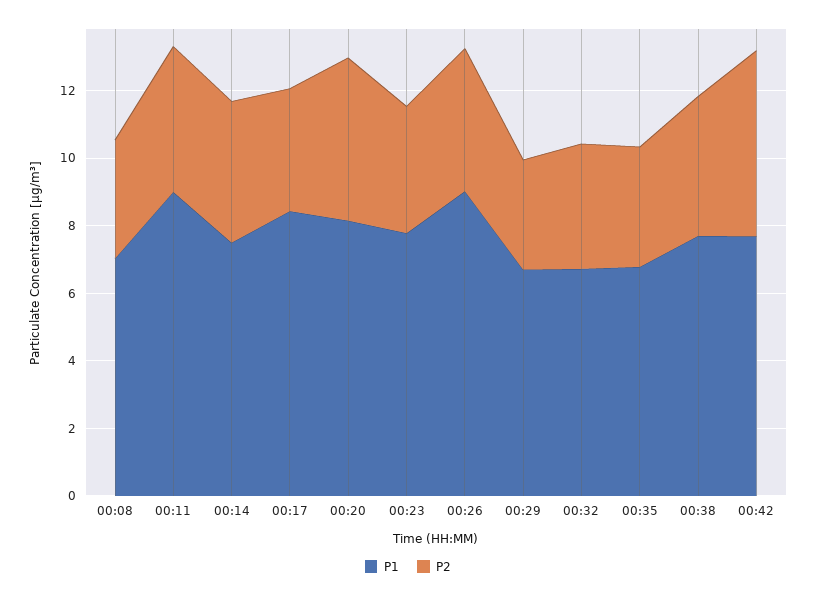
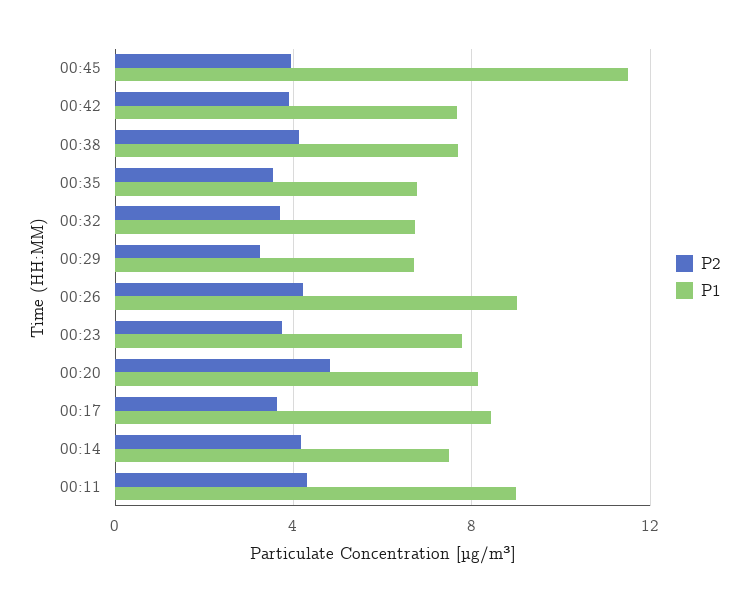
P1, 00:08: 7 -> none
P2, 00:08: 3.5 -> none
P2, 00:42: 5.5 -> 4
P2, 00:45: none -> 4
P1, 00:45: none -> 11.5

